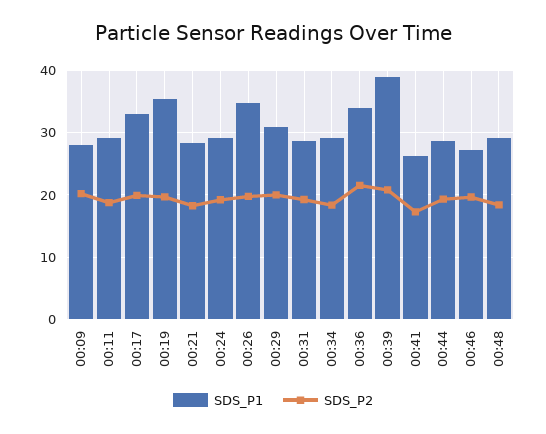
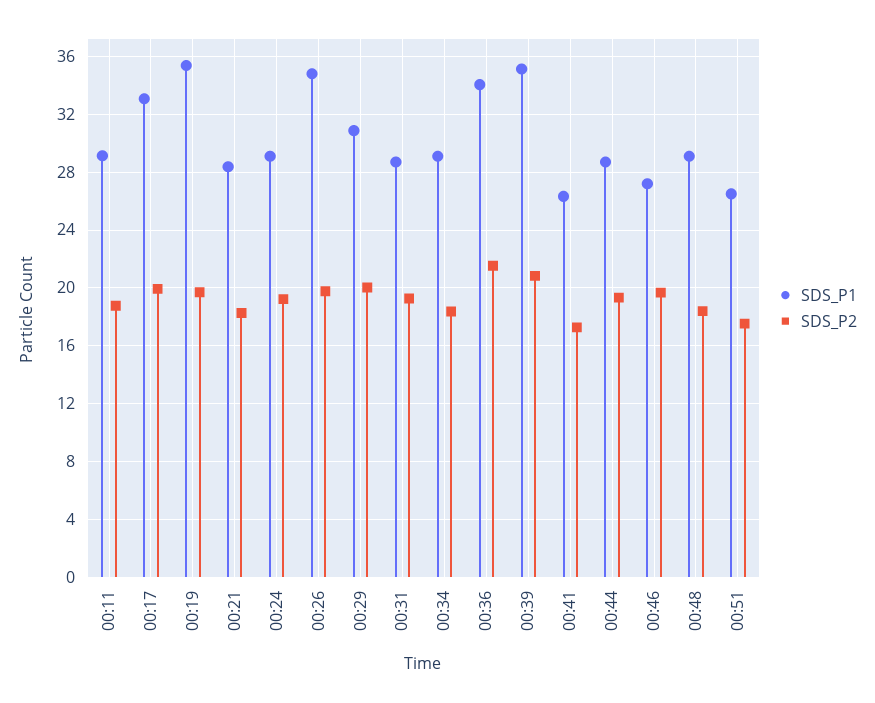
SDS_P1, 00:09: 28 -> none
SDS_P2, 00:09: 20 -> none
SDS_P1, 00:39: 39 -> 35
SDS_P1, 00:51: none -> 26.5
SDS_P2, 00:51: none -> 17.5

